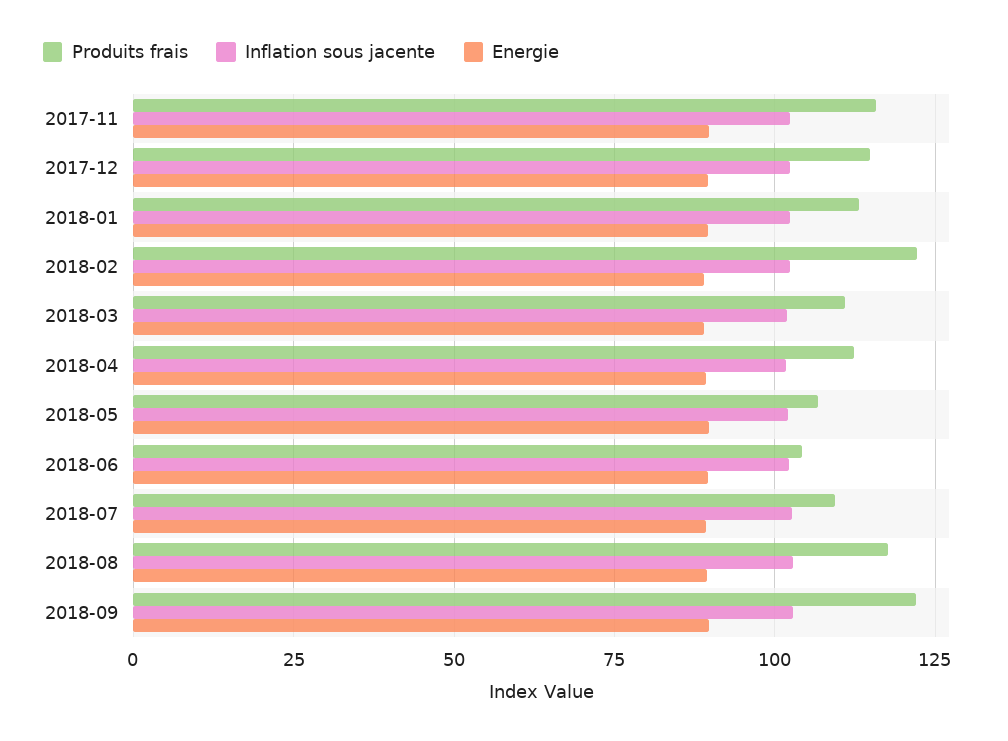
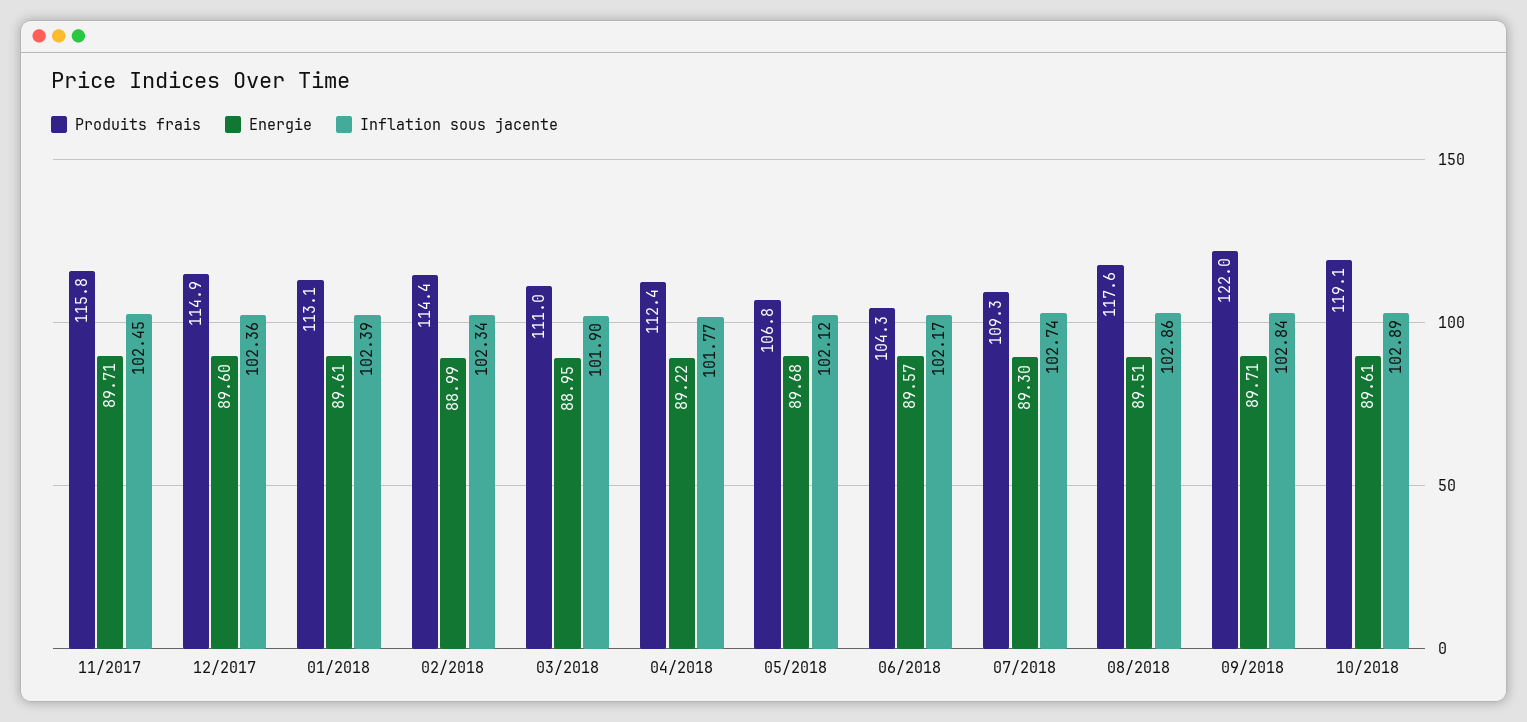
Produits frais, 2018-02: 122.5 -> 114.4
Produits frais, 10/2018: none -> 119.1
Energie, 10/2018: none -> 89.61
Inflation sous jacente, 10/2018: none -> 102.89

